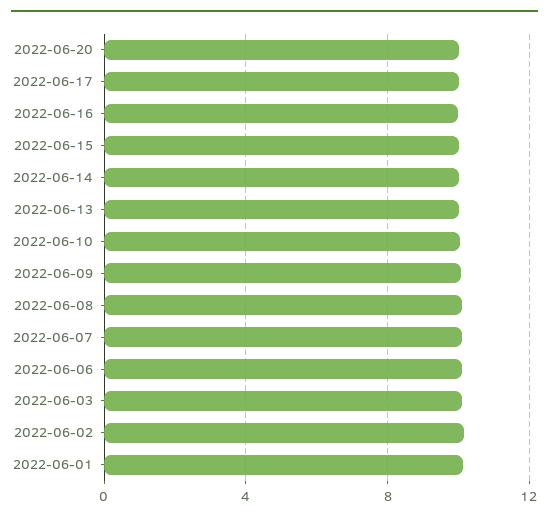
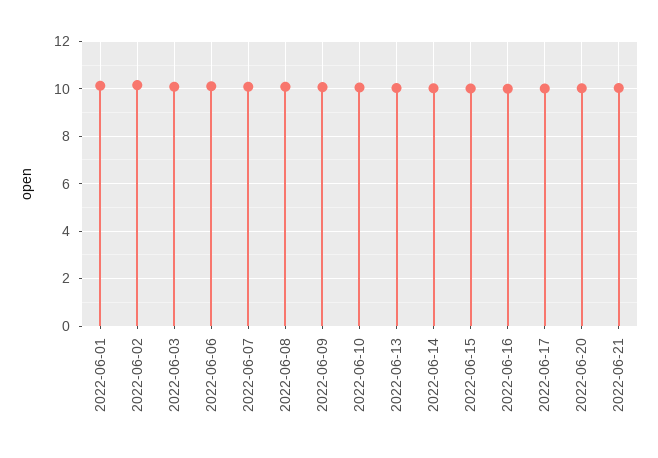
2022-06-21: none -> 10

